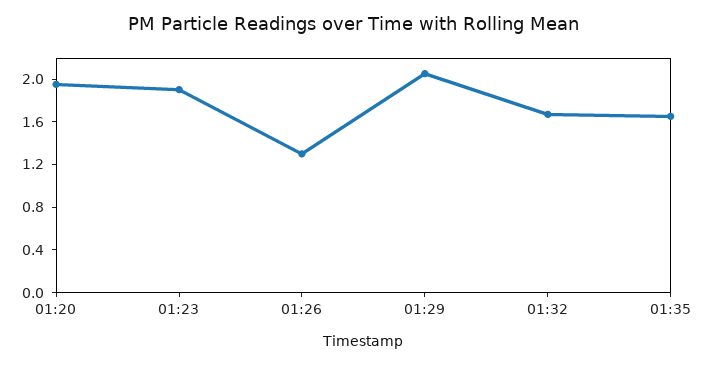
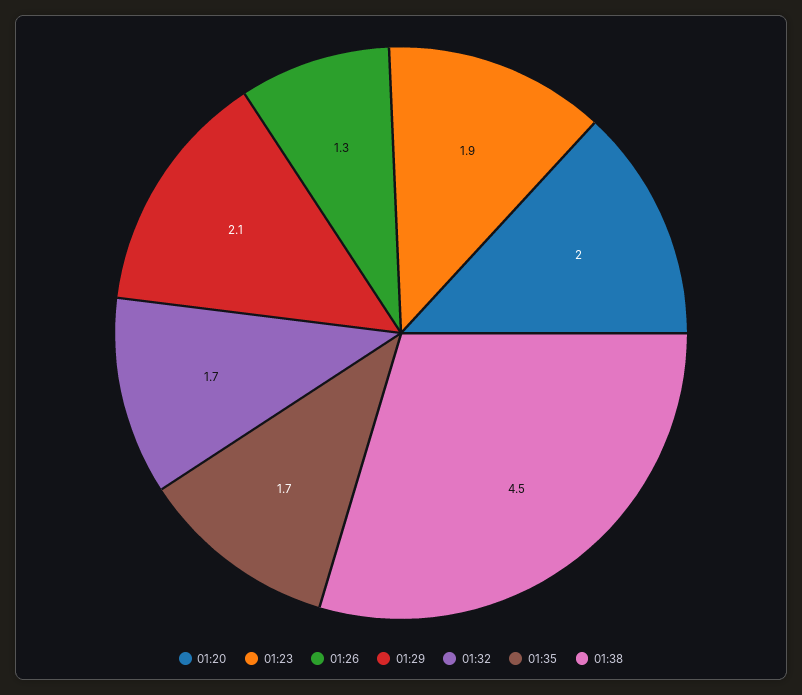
01:38: none -> 4.5

